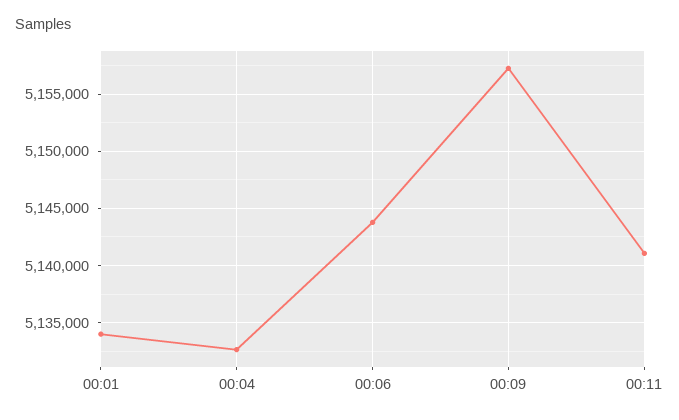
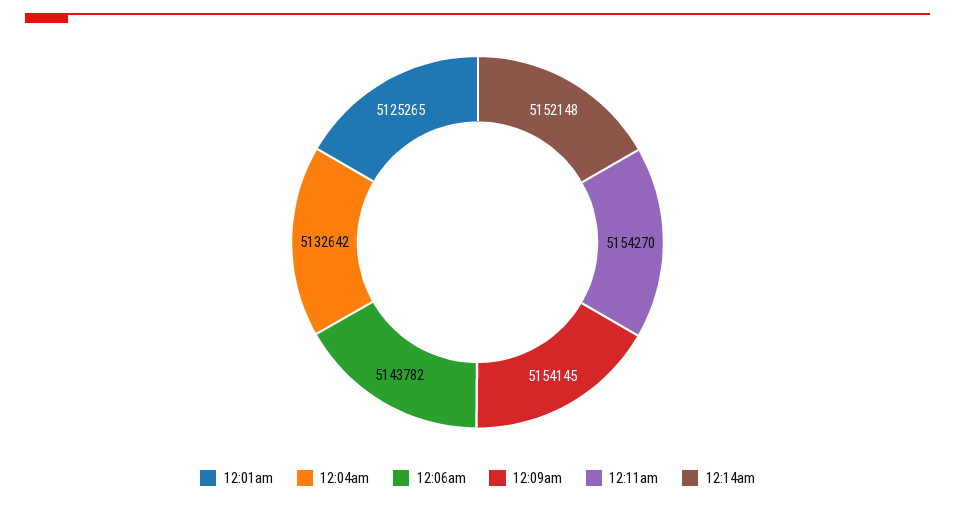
00:01: 5134000 -> 5125265
00:09: 5157000 -> 5154145
00:11: 5141000 -> 5154270
12:14am: none -> 5152148

